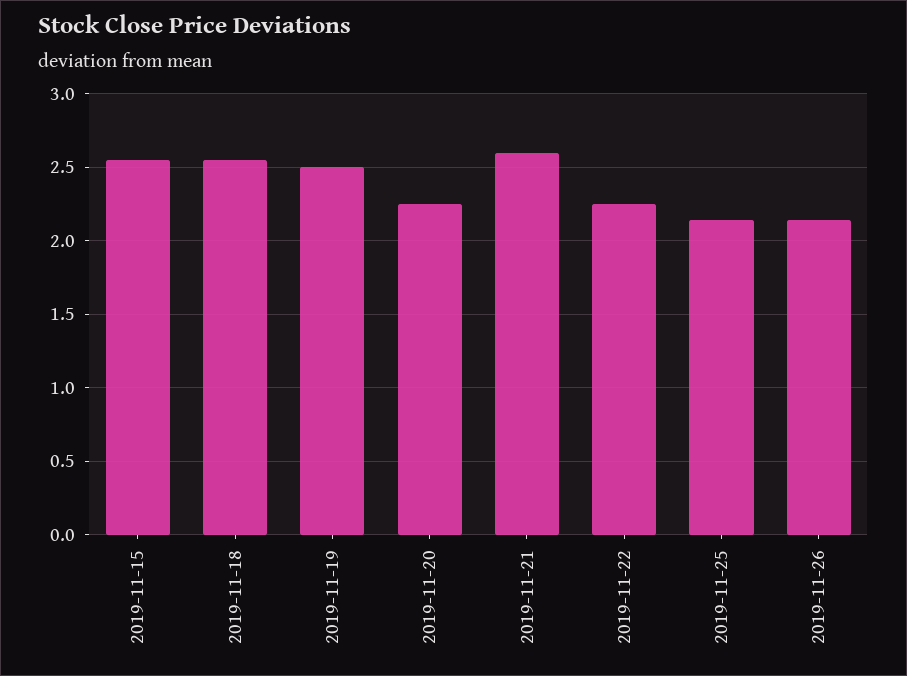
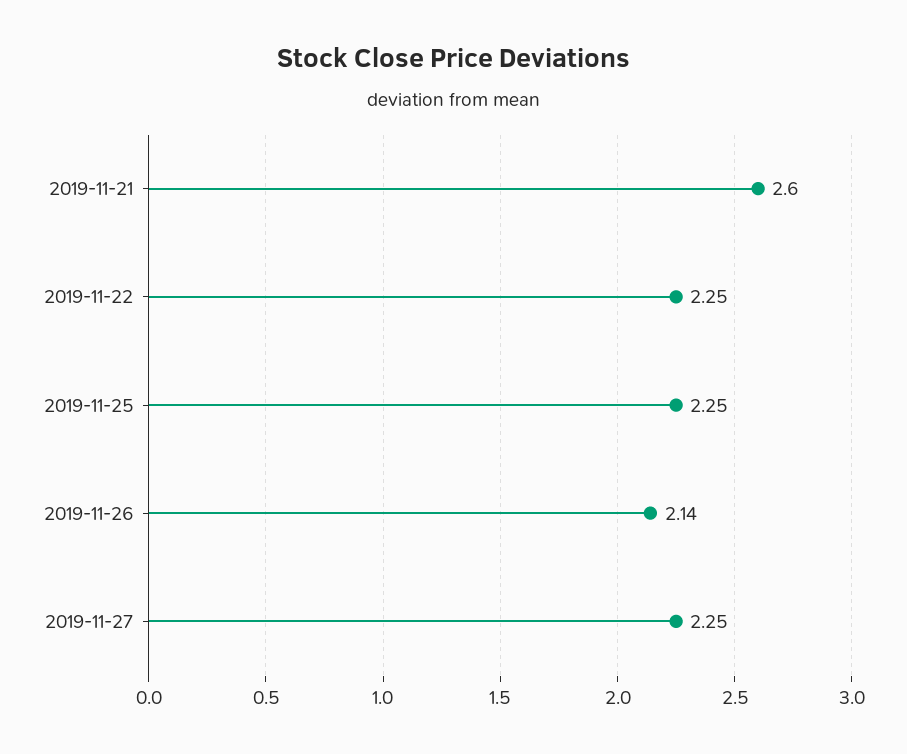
2019-11-15: 2.55 -> none
2019-11-18: 2.55 -> none
2019-11-19: 2.5 -> none
2019-11-20: 2.25 -> none
2019-11-25: 2.15 -> 2.25
2019-11-27: none -> 2.25

